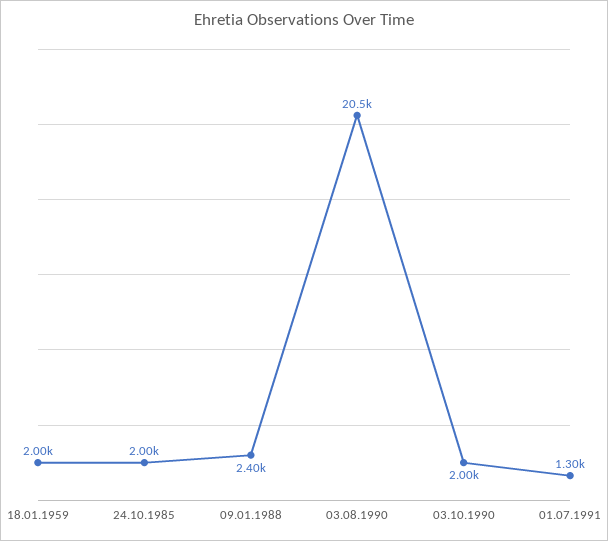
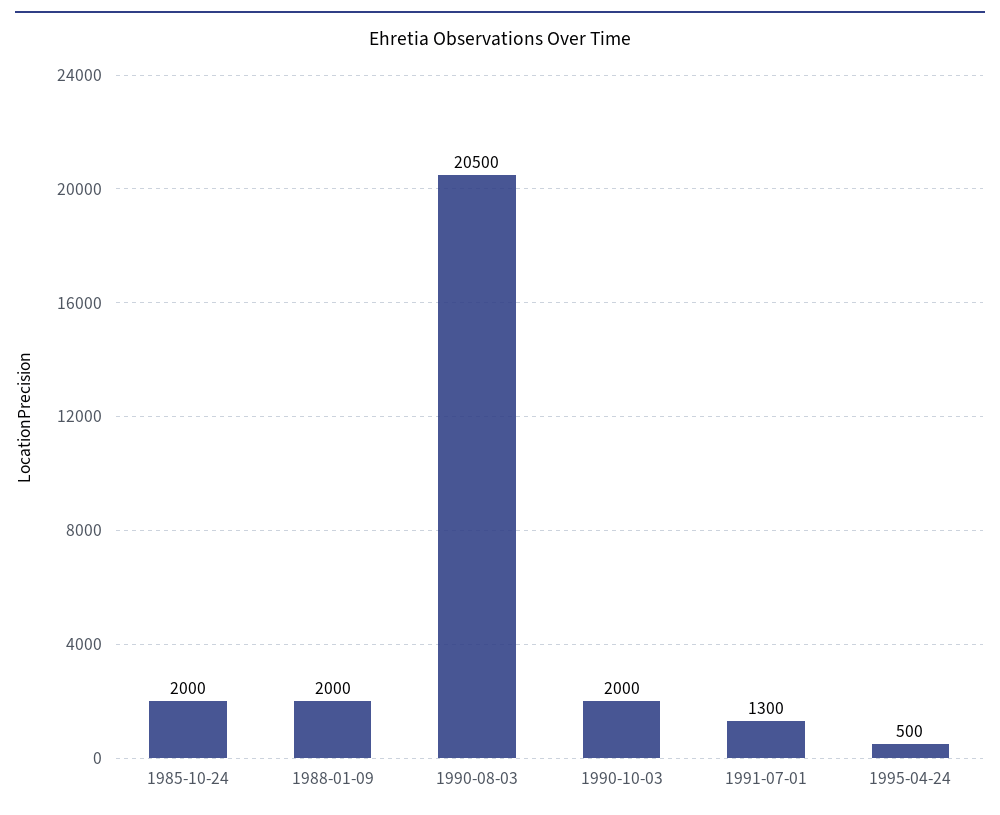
18.01.1959: 2000 -> none
09.01.1988: 2400 -> 2000
1995-04-24: none -> 500

